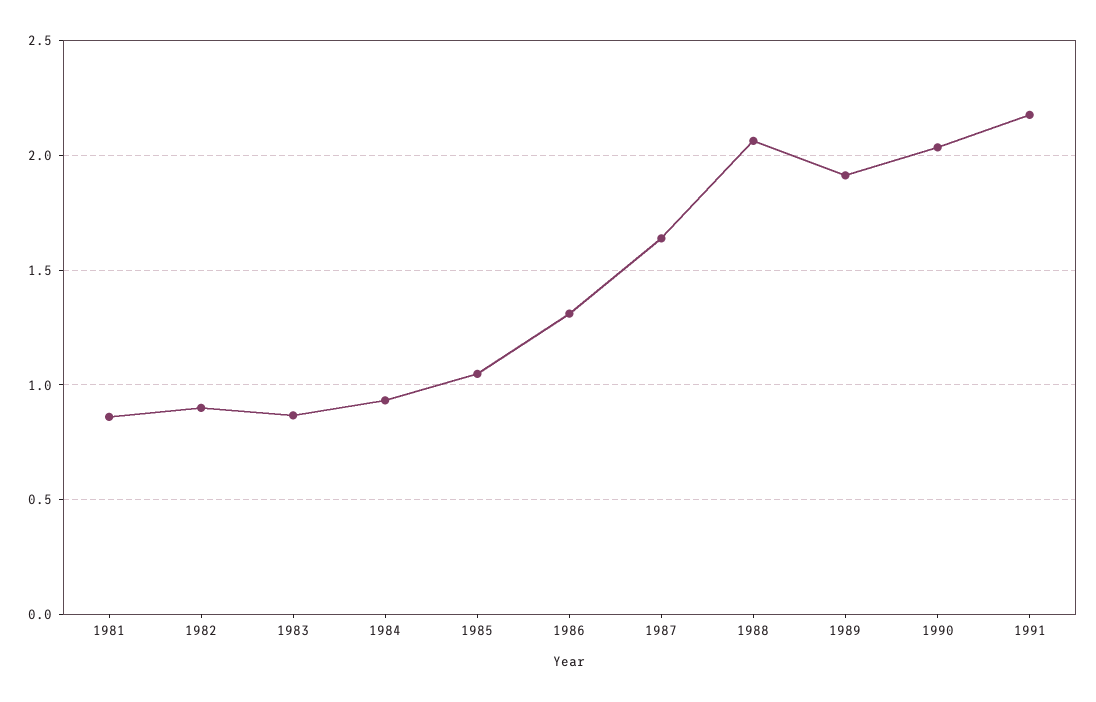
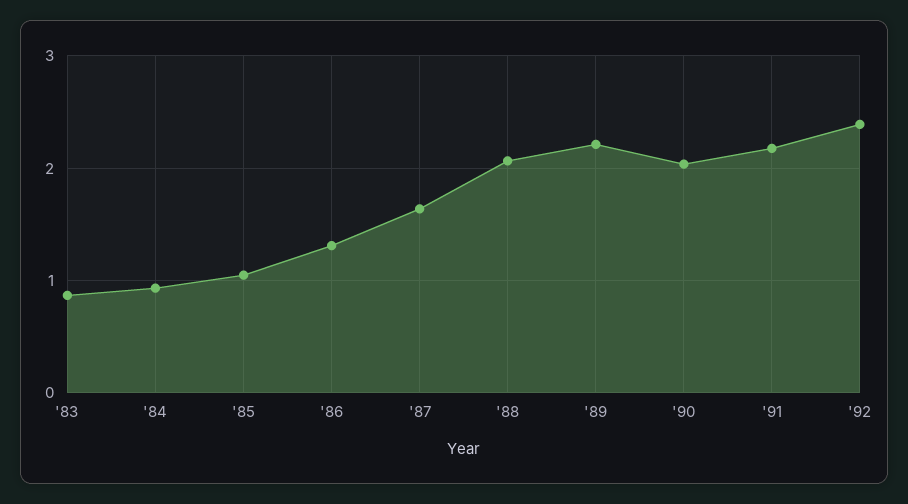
1981: 0.85 -> none
1982: 0.9 -> none
1989: 1.9 -> 2.2
'92: none -> 2.4

